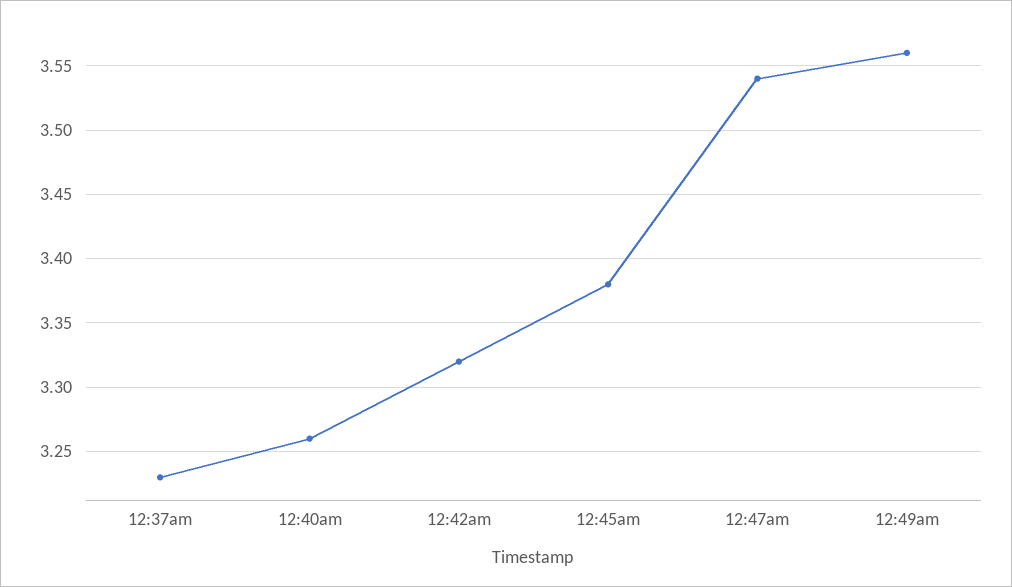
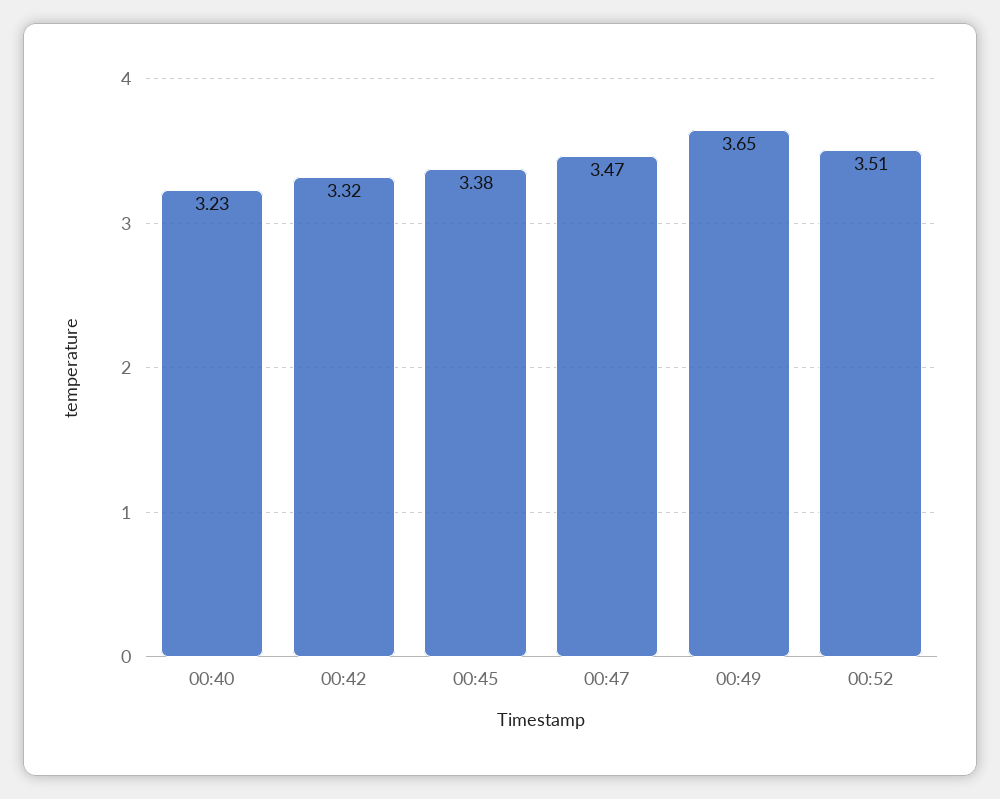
12:37am: 3.23 -> none
12:40am: 3.26 -> 3.23
12:47am: 3.54 -> 3.47
12:49am: 3.56 -> 3.65
00:52: none -> 3.51

